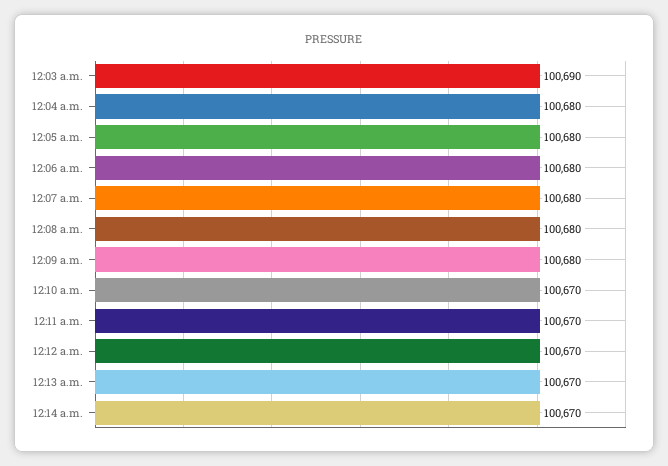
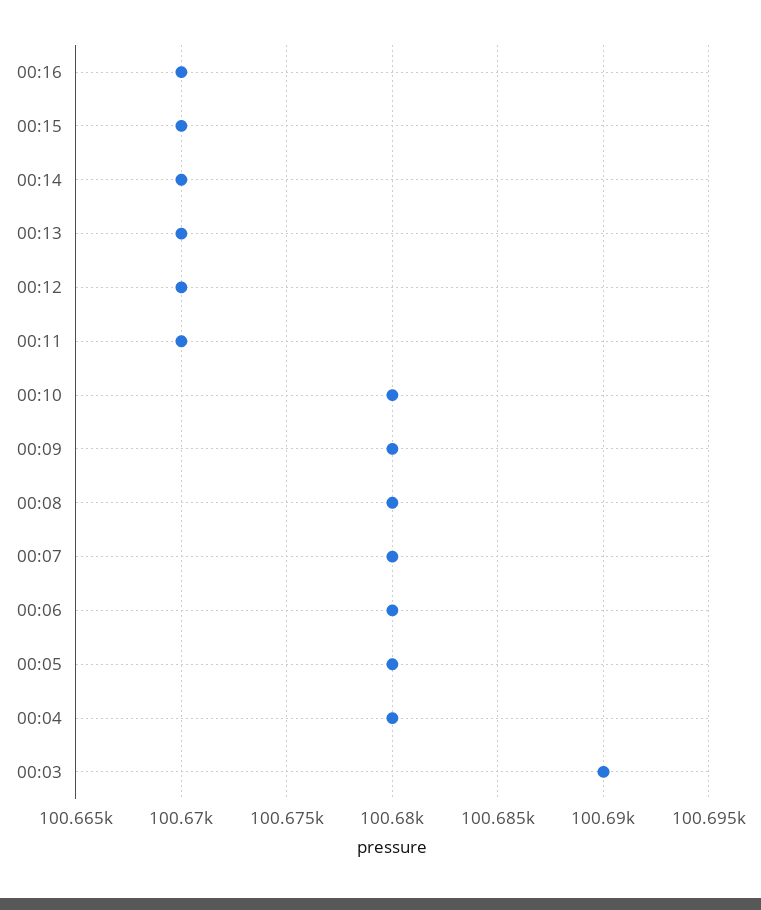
12:10 a.m.: 100670 -> 100680
00:16: none -> 100670
00:15: none -> 100670

